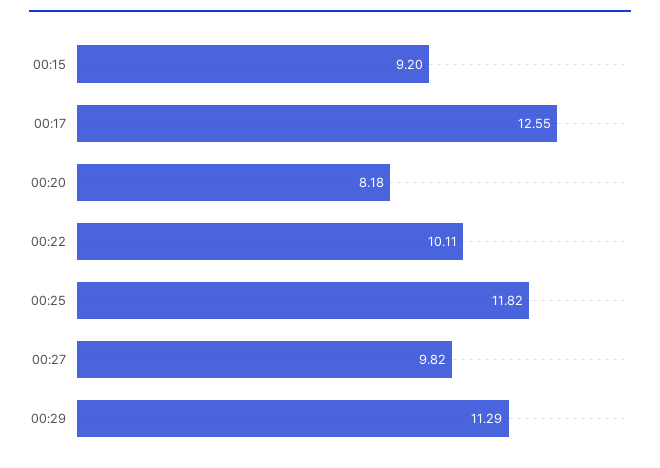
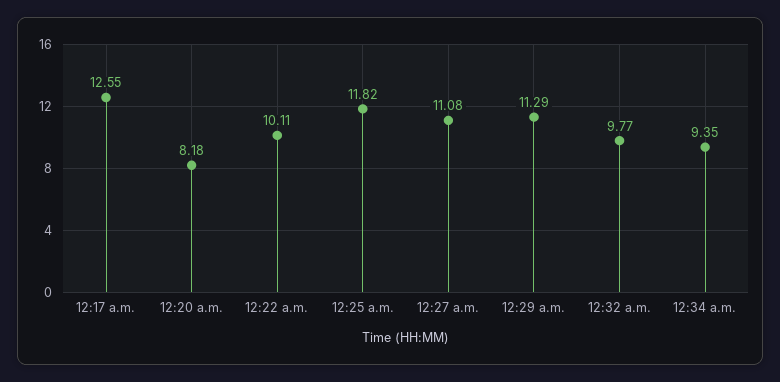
00:15: 9.2 -> none
00:27: 9.82 -> 11.08
12:32 a.m.: none -> 9.77
12:34 a.m.: none -> 9.35

